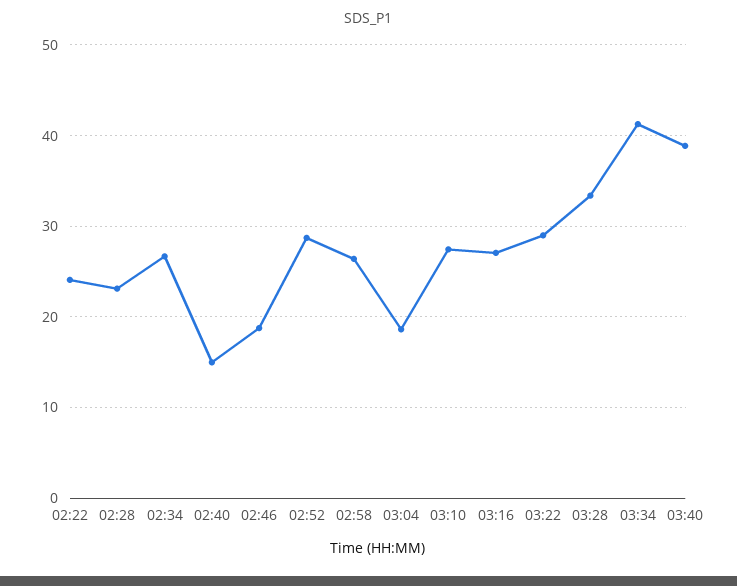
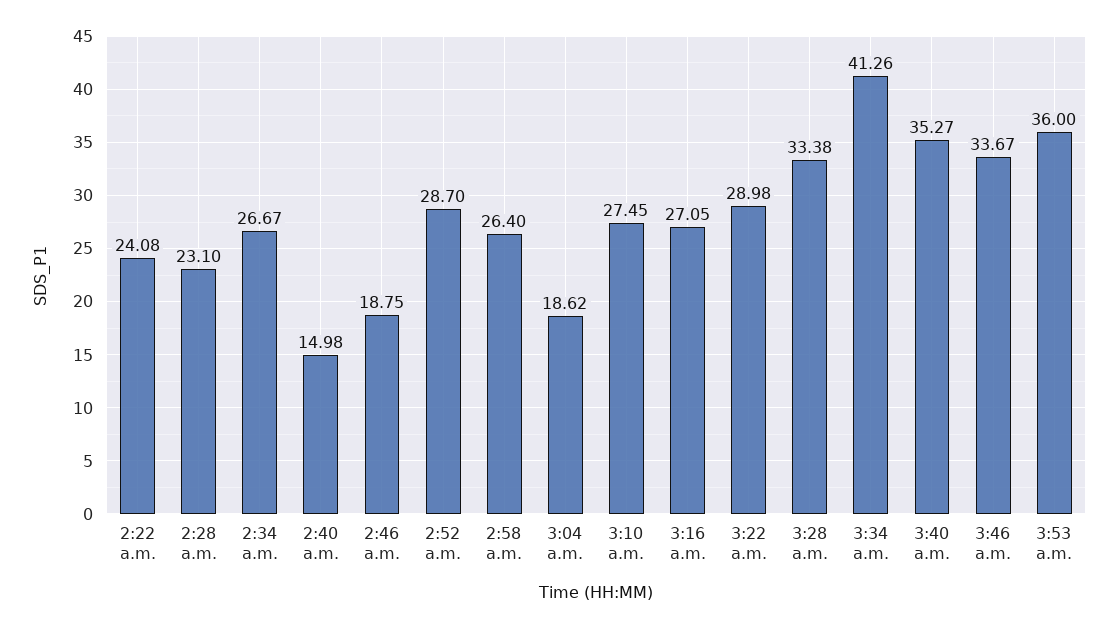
03:40: 39 -> 35.27
3:46 a.m.: none -> 33.67
3:53 a.m.: none -> 36

